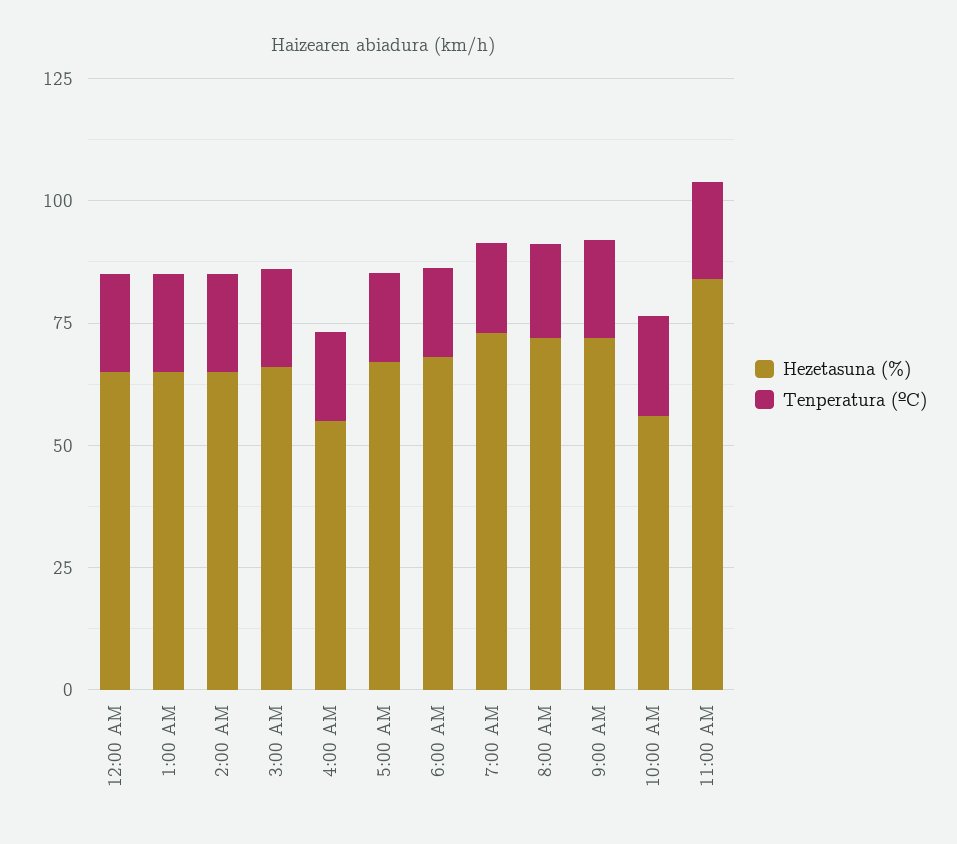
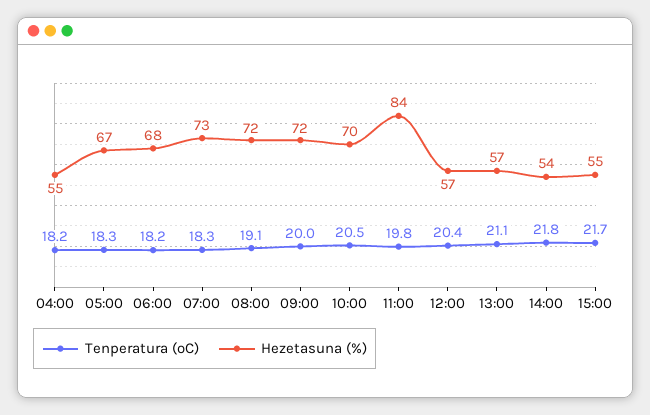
Hezetasuna (%), 12:00 AM: 65 -> none
Tenperatura (ºC), 12:00 AM: 20 -> none
Hezetasuna (%), 1:00 AM: 65 -> none
Tenperatura (ºC), 1:00 AM: 20 -> none
Hezetasuna (%), 2:00 AM: 65 -> none
Tenperatura (ºC), 2:00 AM: 20 -> none
Hezetasuna (%), 3:00 AM: 65 -> none
Tenperatura (ºC), 3:00 AM: 20 -> none
Hezetasuna (%), 10:00 AM: 55 -> 70
Tenperatura (ºC), 12:00: none -> 20.4
Hezetasuna (%), 12:00: none -> 57
Tenperatura (ºC), 13:00: none -> 21.1
Hezetasuna (%), 13:00: none -> 57
Tenperatura (ºC), 14:00: none -> 21.8
Hezetasuna (%), 14:00: none -> 54
Tenperatura (ºC), 15:00: none -> 21.7
Hezetasuna (%), 15:00: none -> 55

